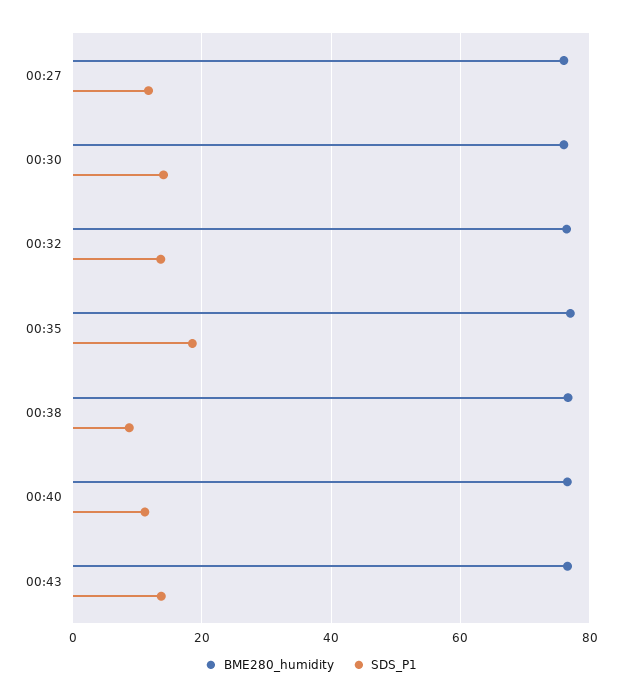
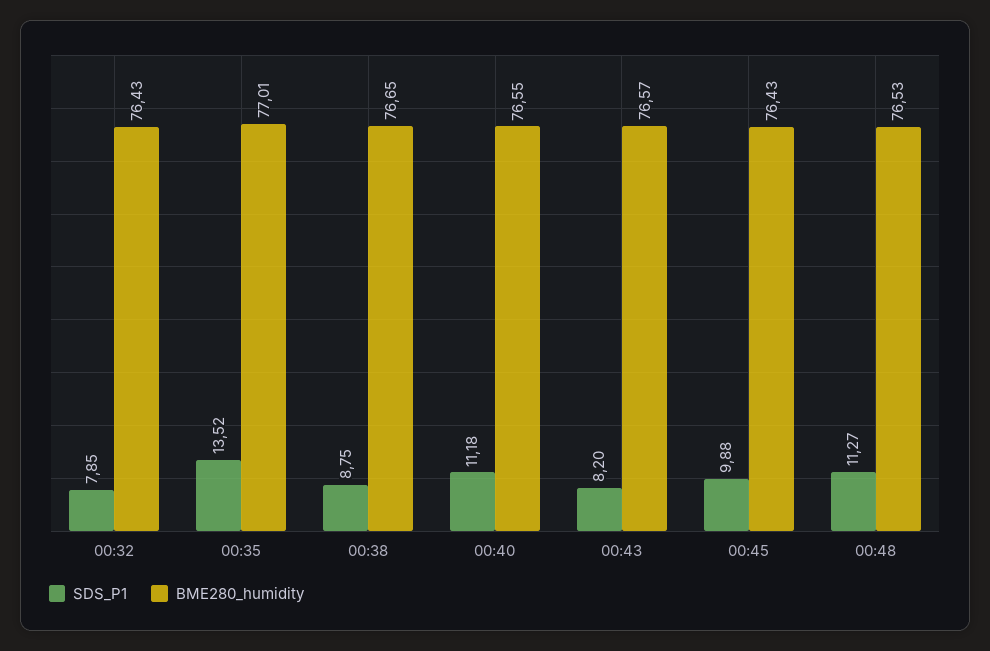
BME280_humidity, 00:27: 76 -> none
SDS_P1, 00:27: 12 -> none
BME280_humidity, 00:30: 76 -> none
SDS_P1, 00:30: 14 -> none
SDS_P1, 00:32: 14 -> 7.85
SDS_P1, 00:35: 18 -> 13.52
SDS_P1, 00:43: 14 -> 8.2
SDS_P1, 00:45: none -> 9.88
BME280_humidity, 00:45: none -> 76.43
SDS_P1, 00:48: none -> 11.27
BME280_humidity, 00:48: none -> 76.53

